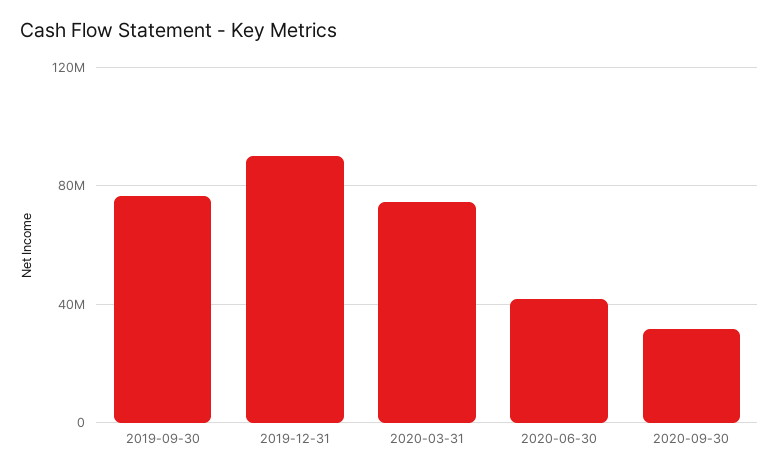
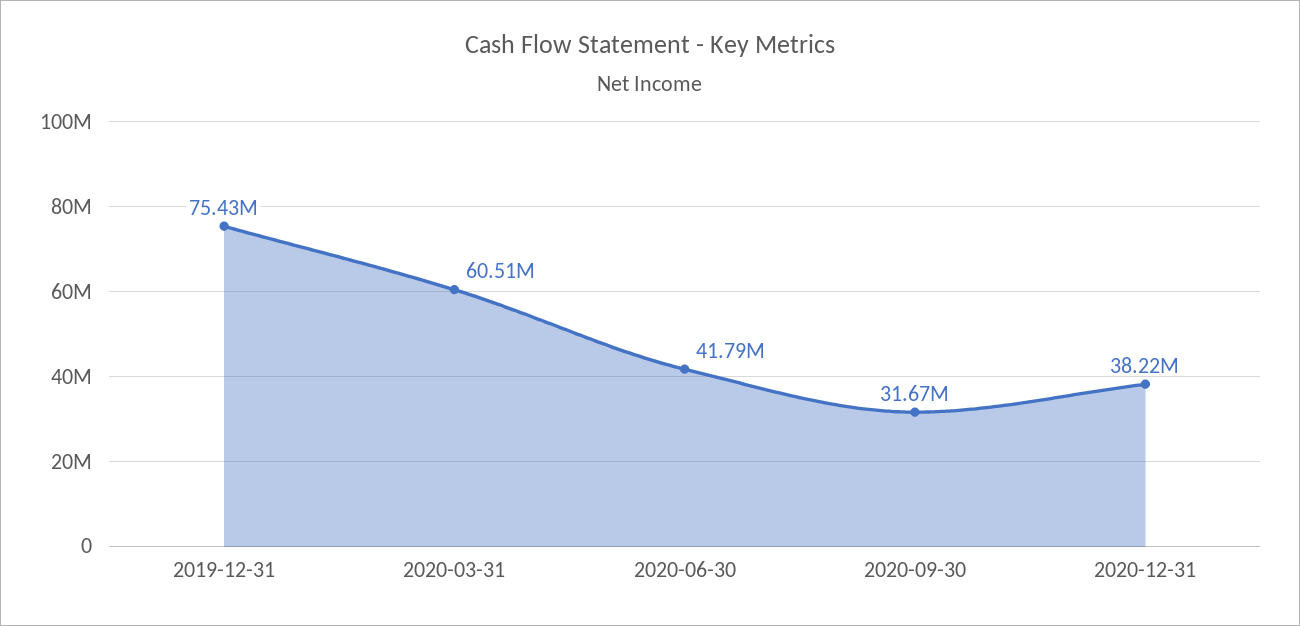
2019-09-30: 75000000 -> none
2019-12-31: 90000000 -> 75430000
2020-03-31: 75000000 -> 60510000
2020-12-31: none -> 38220000

